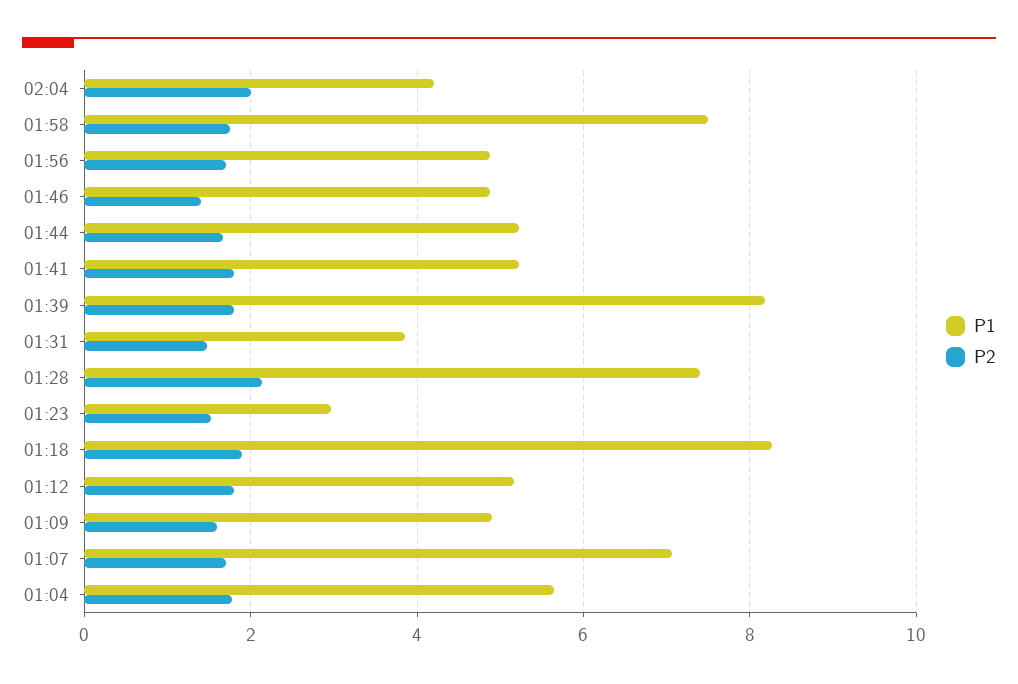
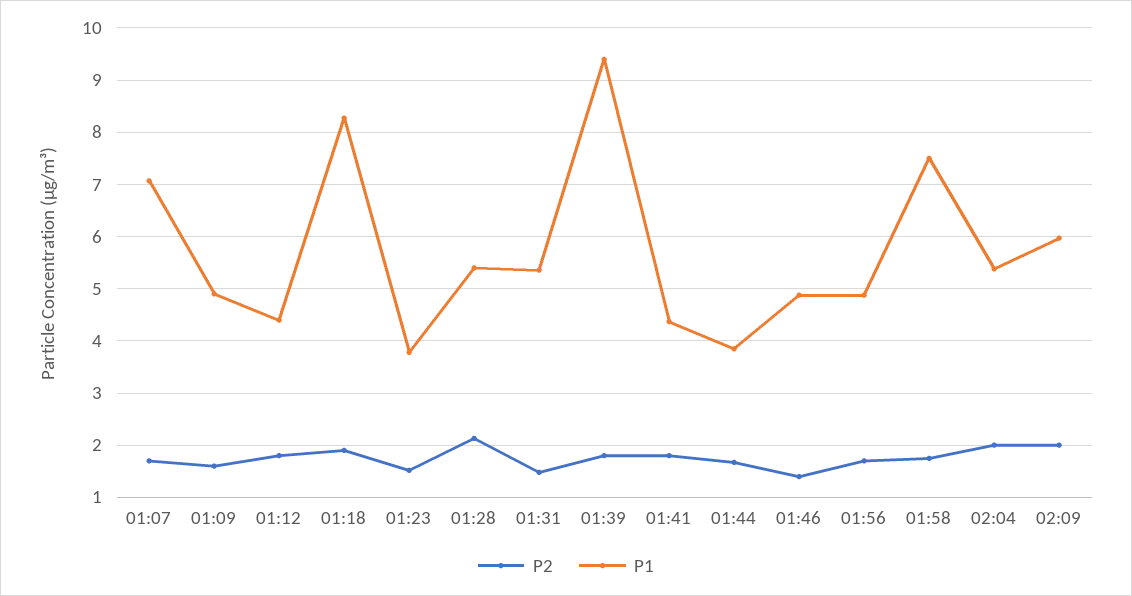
P1, 02:04: 4.2 -> 5.4
P1, 01:44: 5.2 -> 3.8
P1, 01:41: 5.2 -> 4.4
P1, 01:39: 8.2 -> 9.4
P1, 01:31: 3.8 -> 5.4
P1, 01:28: 7.4 -> 5.4
P1, 01:23: 3 -> 3.8
P1, 01:12: 5.2 -> 4.4
P1, 01:04: 5.6 -> none
P2, 01:04: 1.8 -> none
P2, 02:09: none -> 2
P1, 02:09: none -> 6

